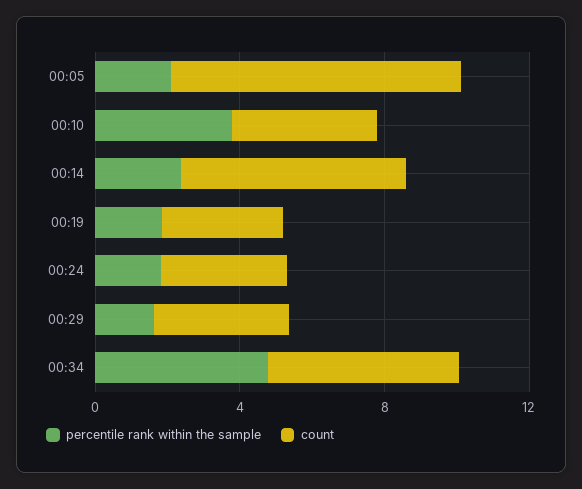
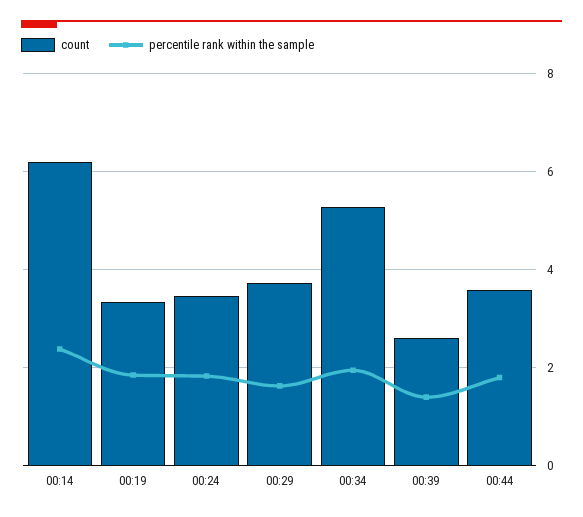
percentile rank within the sample, 00:05: 2 -> none
count, 00:05: 8 -> none
percentile rank within the sample, 00:10: 4 -> none
count, 00:10: 4 -> none
percentile rank within the sample, 00:34: 5 -> 2
count, 00:39: none -> 2.6
percentile rank within the sample, 00:39: none -> 1.4
count, 00:44: none -> 3.6
percentile rank within the sample, 00:44: none -> 1.8

